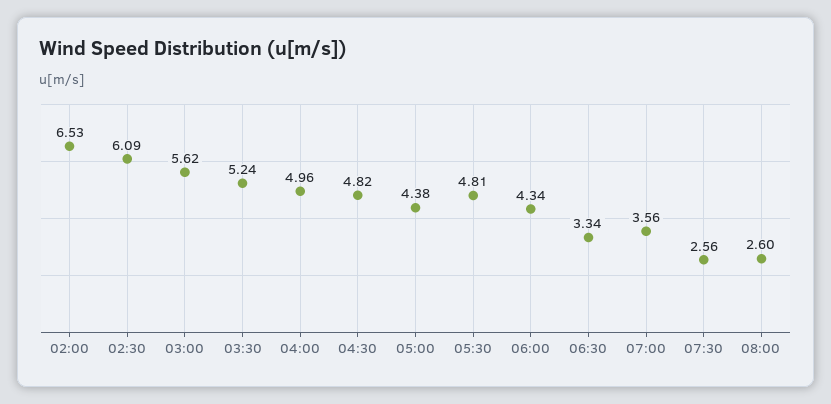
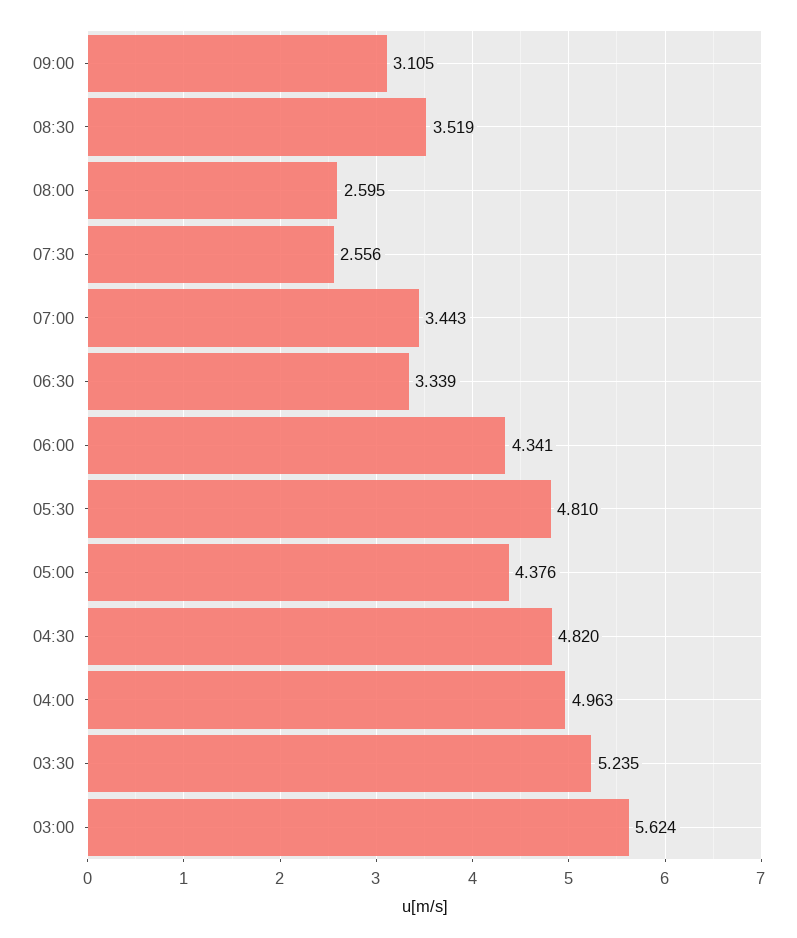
02:00: 6.53 -> none
02:30: 6.09 -> none
07:00: 3.56 -> 3.443
09:00: none -> 3.105
08:30: none -> 3.519

